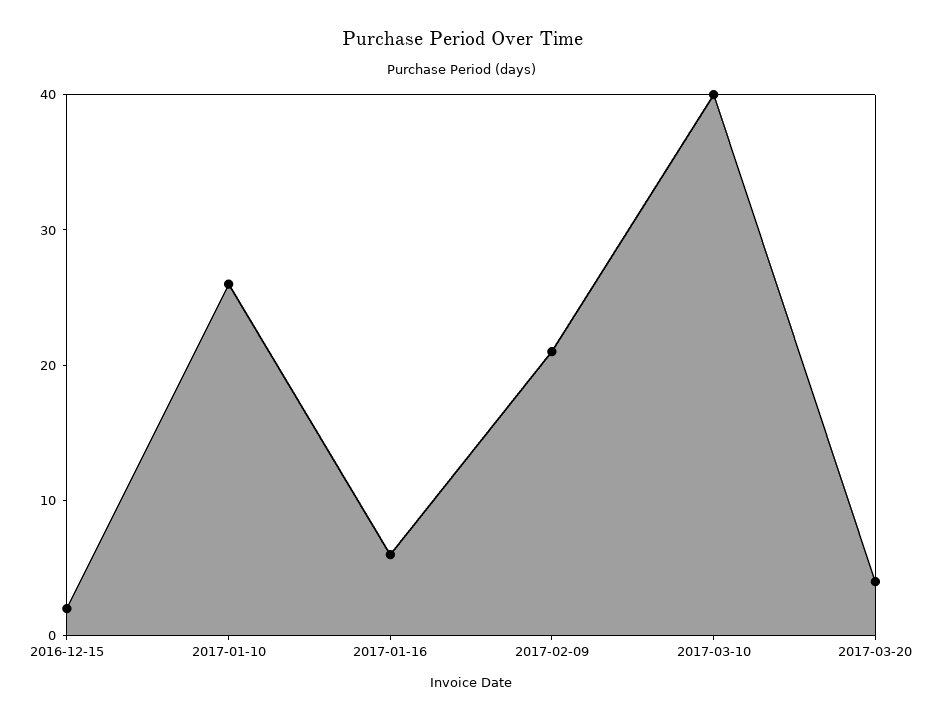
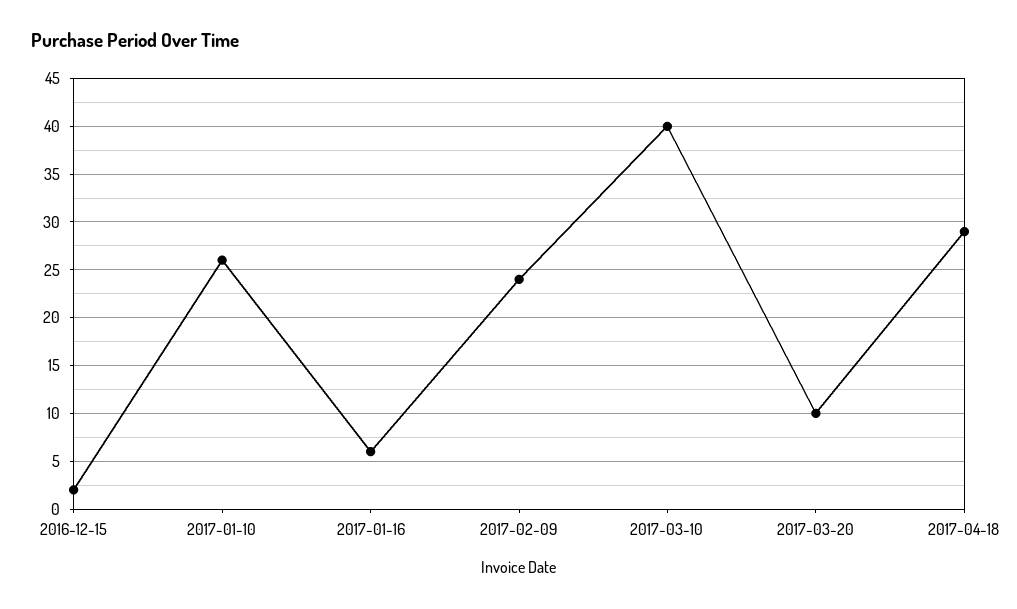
2017-02-09: 21 -> 24
2017-03-20: 4 -> 10
2017-04-18: none -> 29

